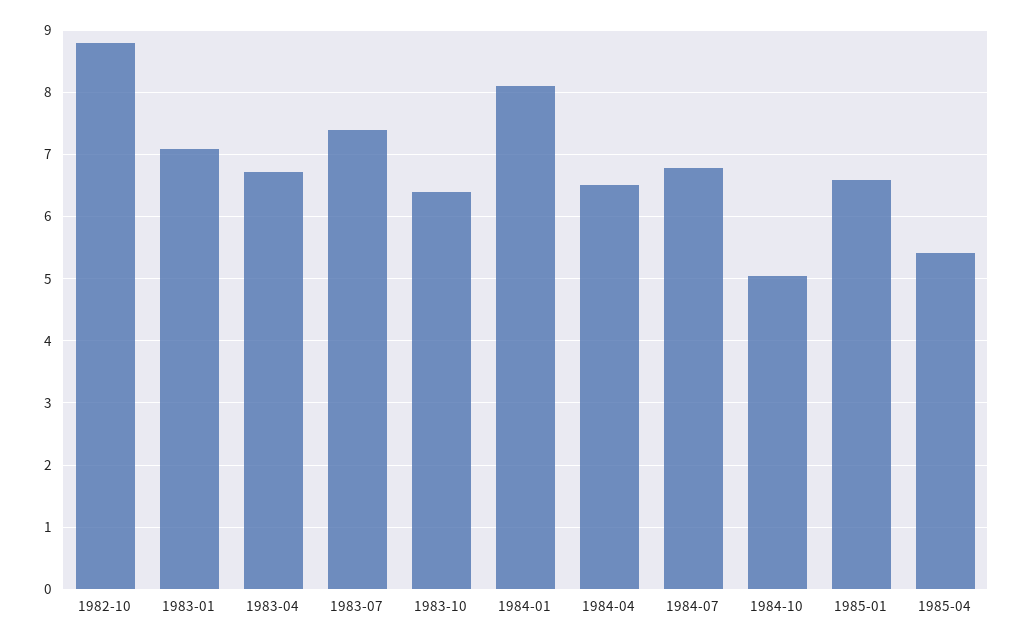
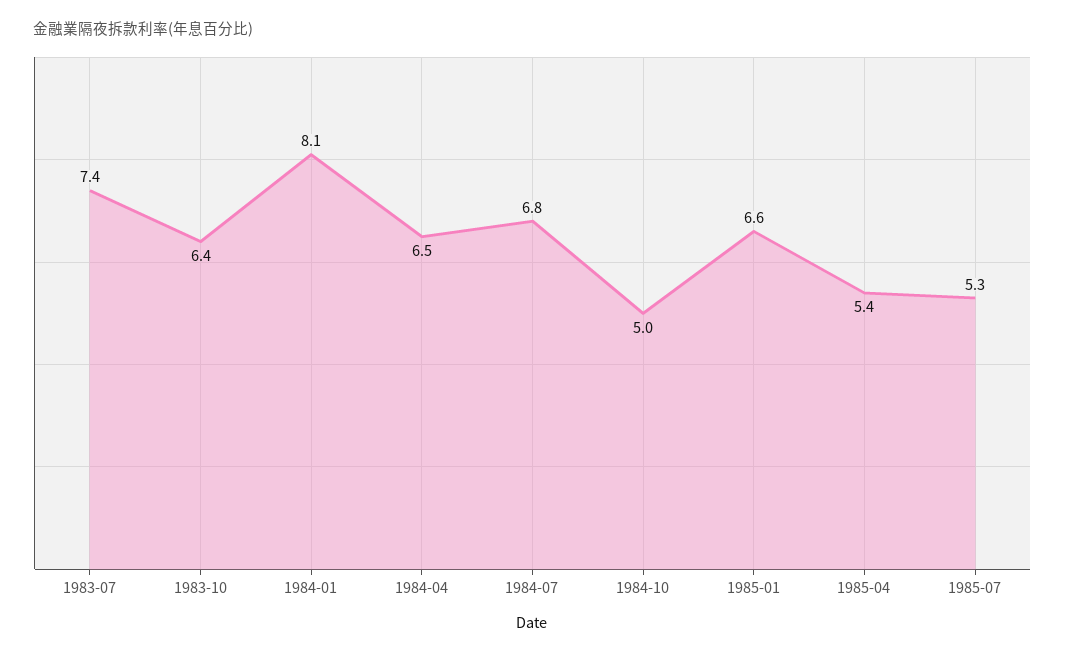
1982-10: 8.8 -> none
1983-01: 7.1 -> none
1983-04: 6.7 -> none
1985-07: none -> 5.3

